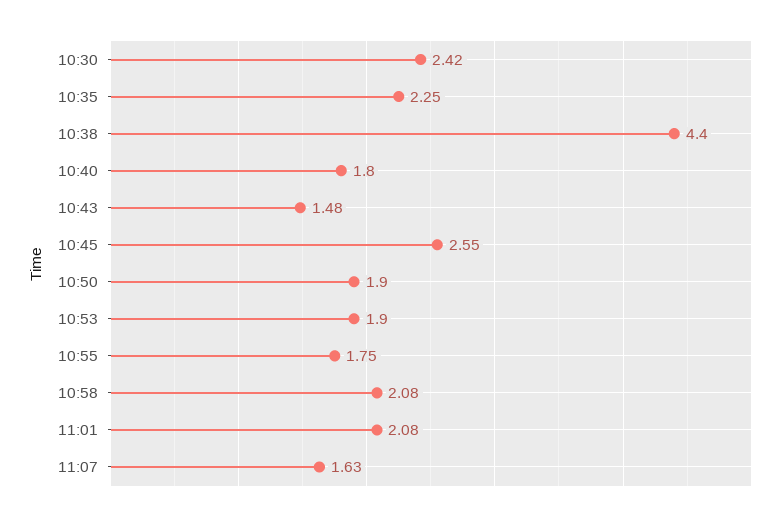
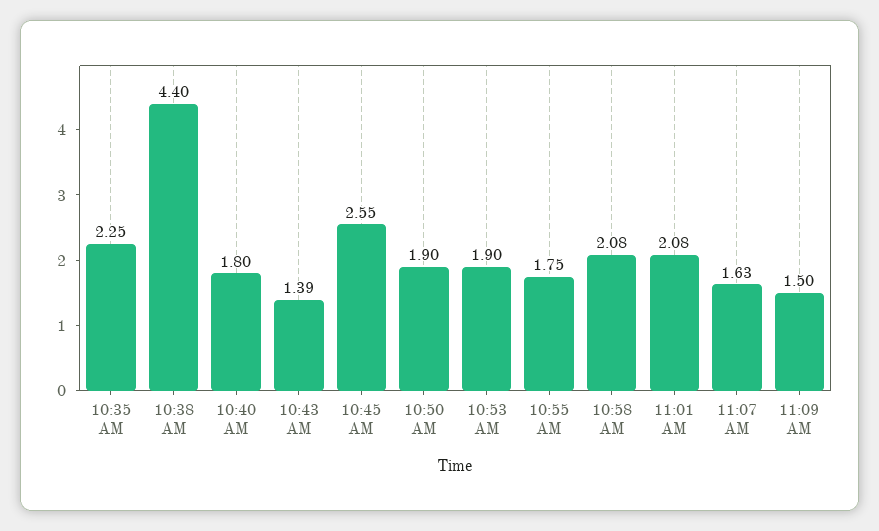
10:30: 2.42 -> none
10:43: 1.48 -> 1.39
11:09 AM: none -> 1.5

